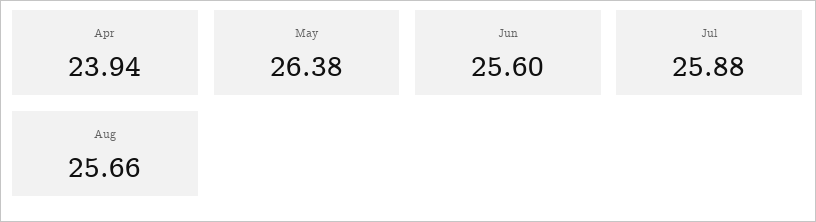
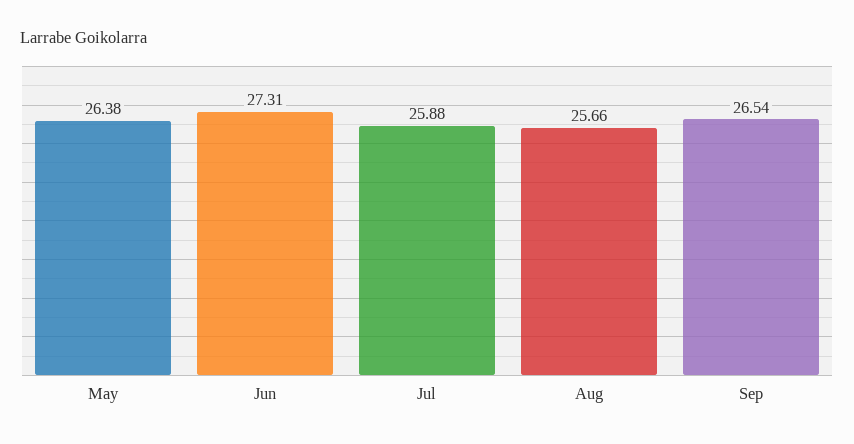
Apr: 23.94 -> none
Jun: 25.6 -> 27.31
Sep: none -> 26.54

